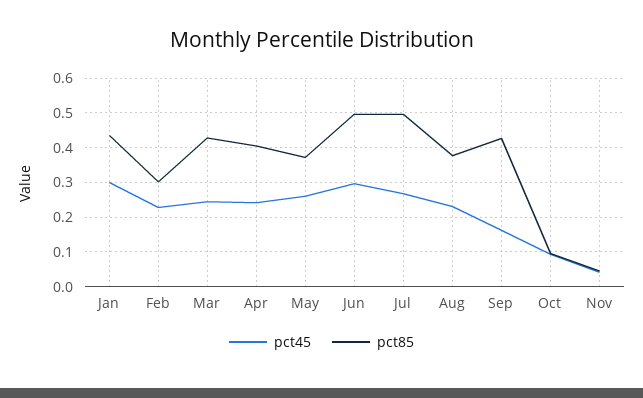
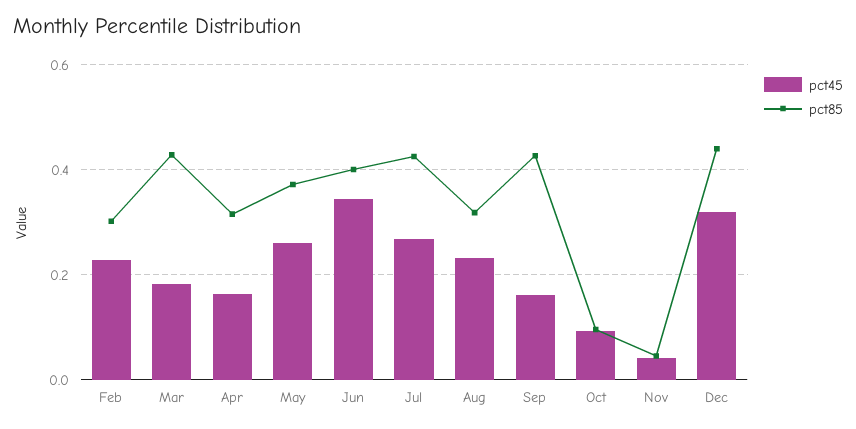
pct45, Jan: 0.3 -> none
pct85, Jan: 0.44 -> none
pct45, Mar: 0.24 -> 0.18
pct45, Apr: 0.24 -> 0.16
pct85, Apr: 0.4 -> 0.32
pct45, Jun: 0.3 -> 0.34
pct85, Jun: 0.5 -> 0.4
pct85, Jul: 0.5 -> 0.42
pct85, Aug: 0.38 -> 0.32
pct45, Dec: none -> 0.32
pct85, Dec: none -> 0.44

